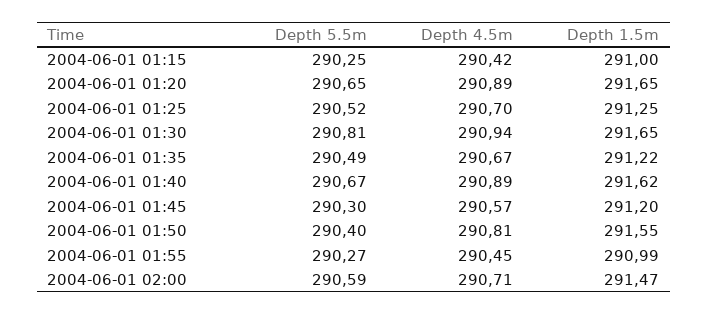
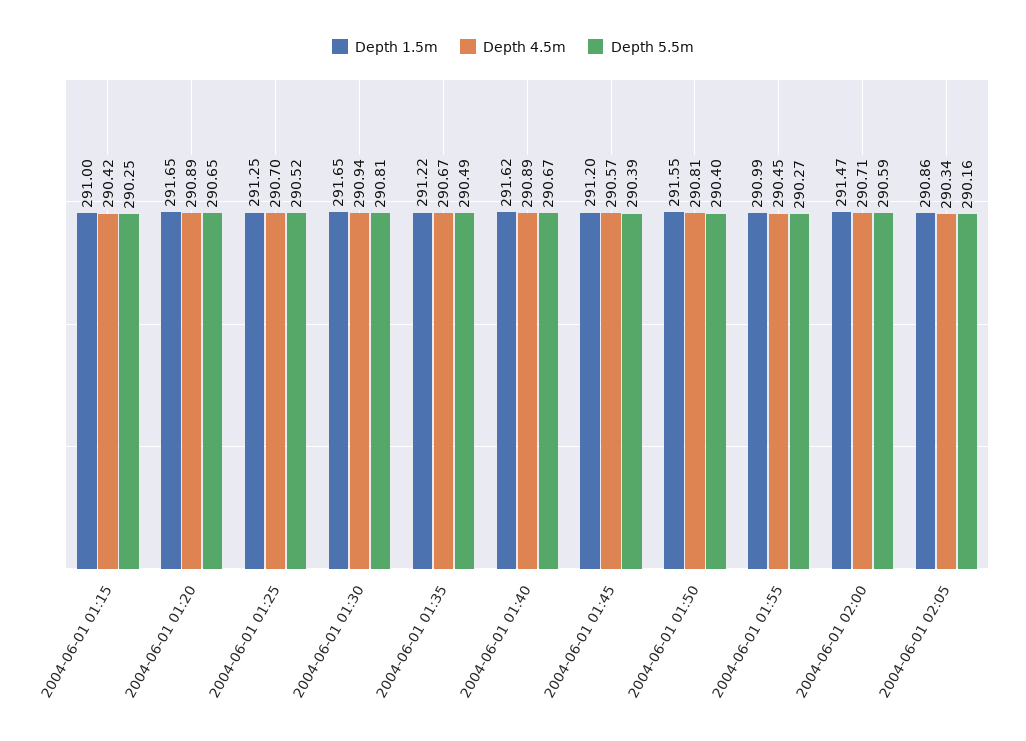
Depth 5.5m, 2004-06-01 01:45: 290.3 -> 290.39
Depth 1.5m, 2004-06-01 02:05: none -> 290.86
Depth 4.5m, 2004-06-01 02:05: none -> 290.34
Depth 5.5m, 2004-06-01 02:05: none -> 290.16

